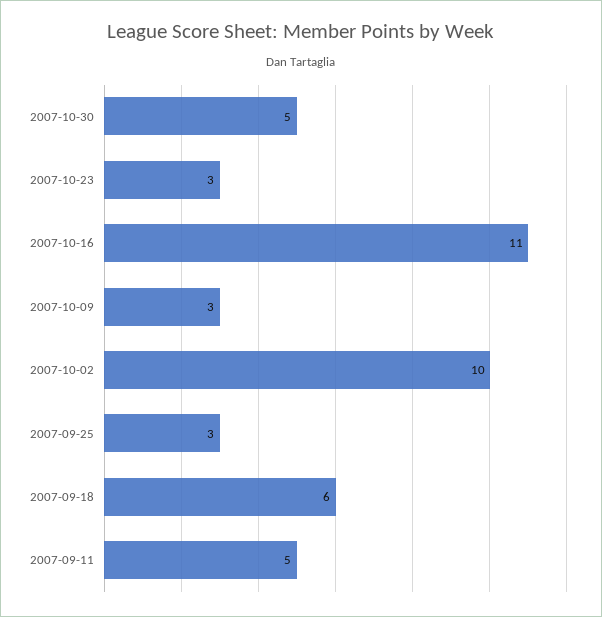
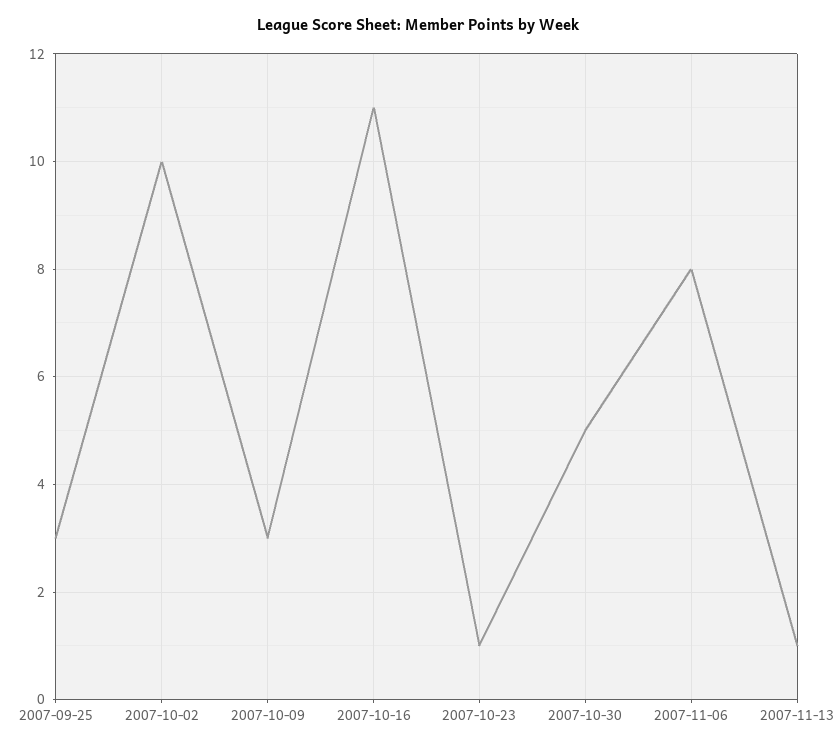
2007-10-23: 3 -> 1
2007-09-18: 6 -> none
2007-09-11: 5 -> none
2007-11-06: none -> 8
2007-11-13: none -> 1

